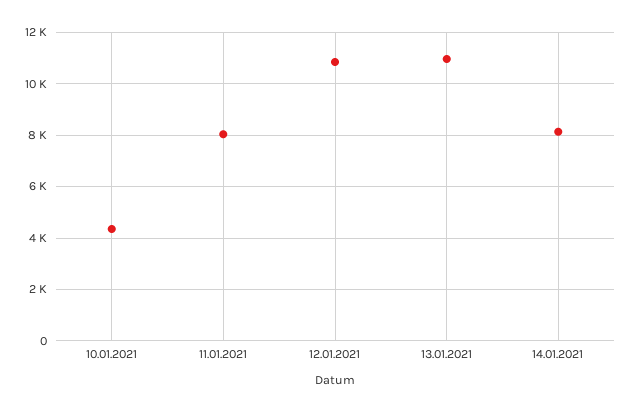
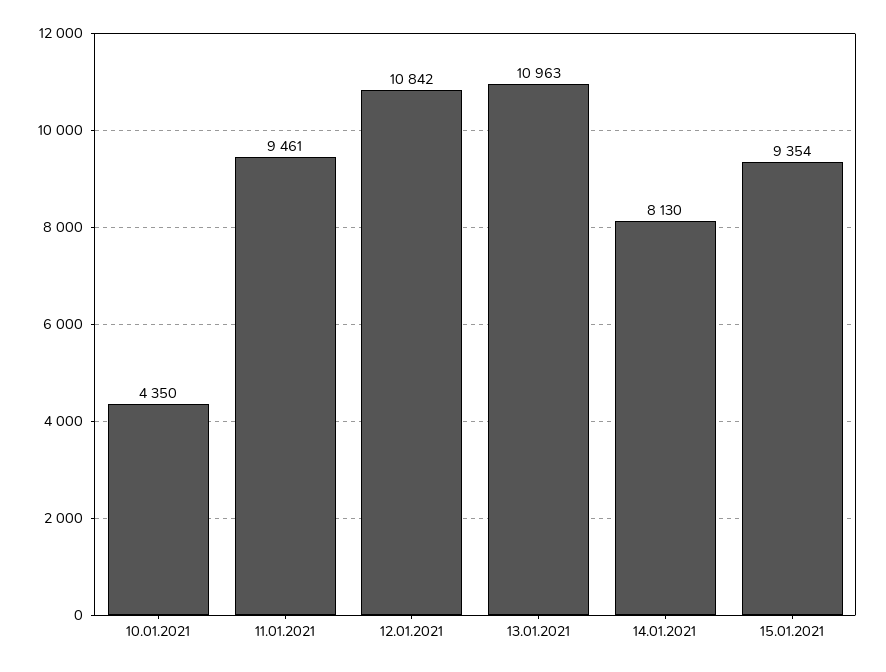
11.01.2021: 8000 -> 9461
15.01.2021: none -> 9354

